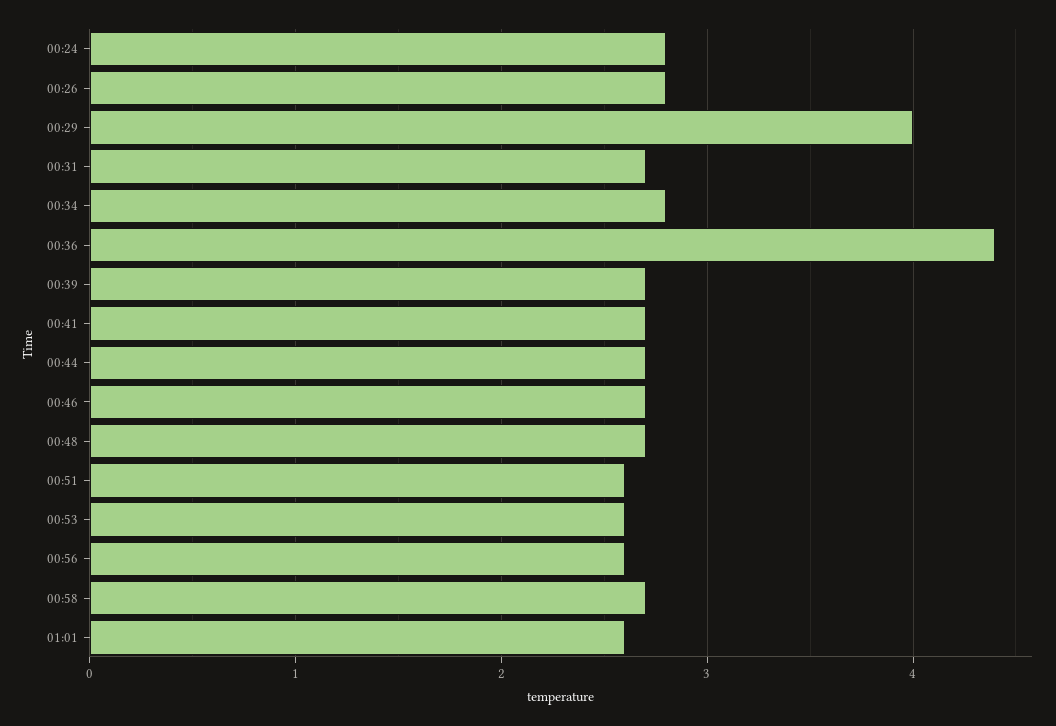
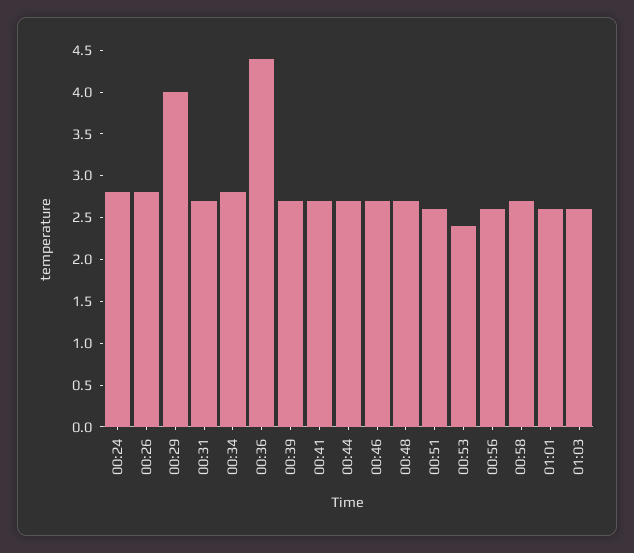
00:53: 2.6 -> 2.4
01:03: none -> 2.6

